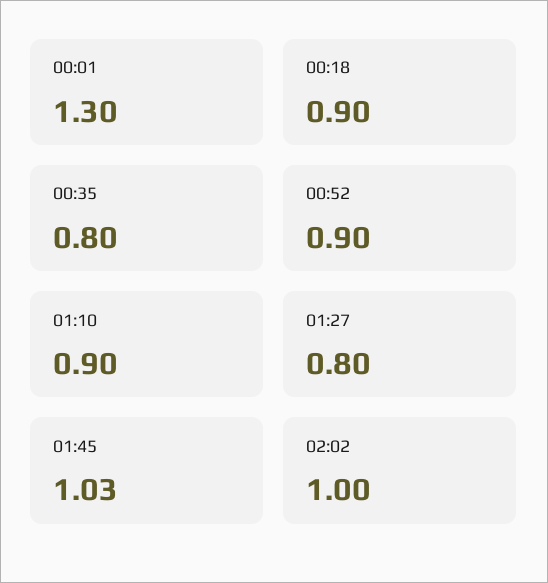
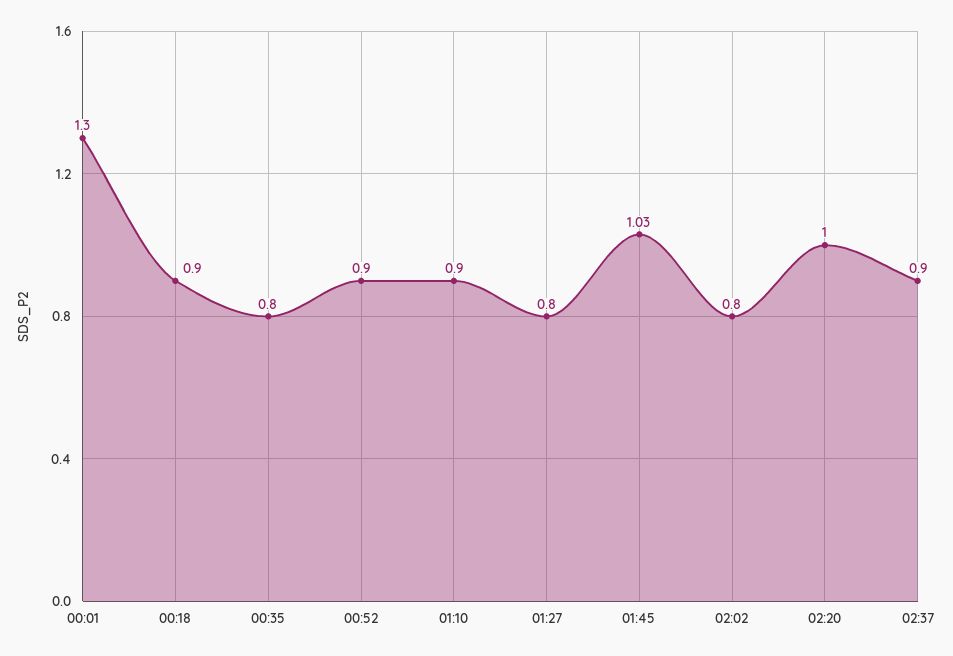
02:02: 1 -> 0.8
02:20: none -> 1
02:37: none -> 0.9

